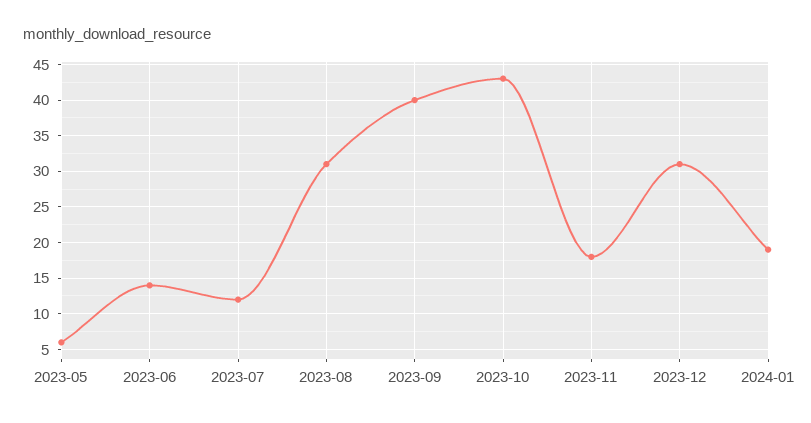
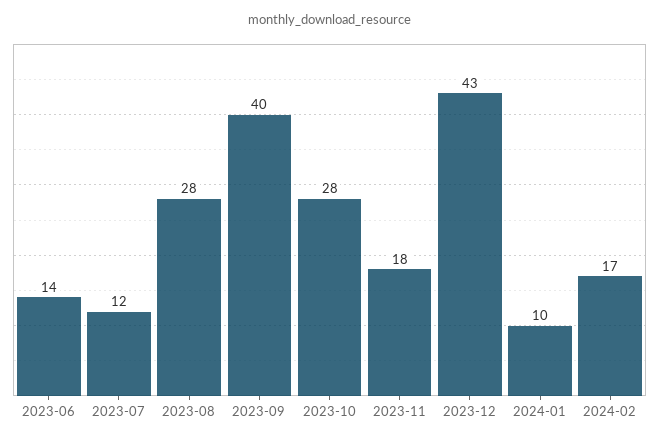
2023-05: 6 -> none
2023-08: 31 -> 28
2023-10: 43 -> 28
2023-12: 31 -> 43
2024-01: 19 -> 10
2024-02: none -> 17

